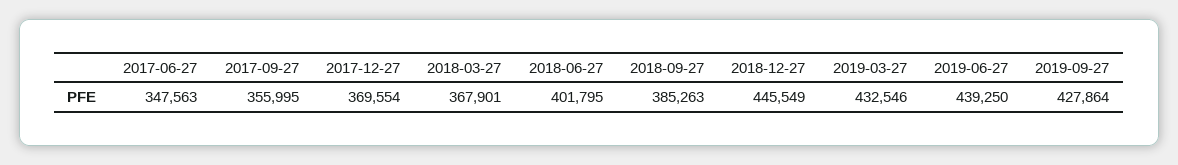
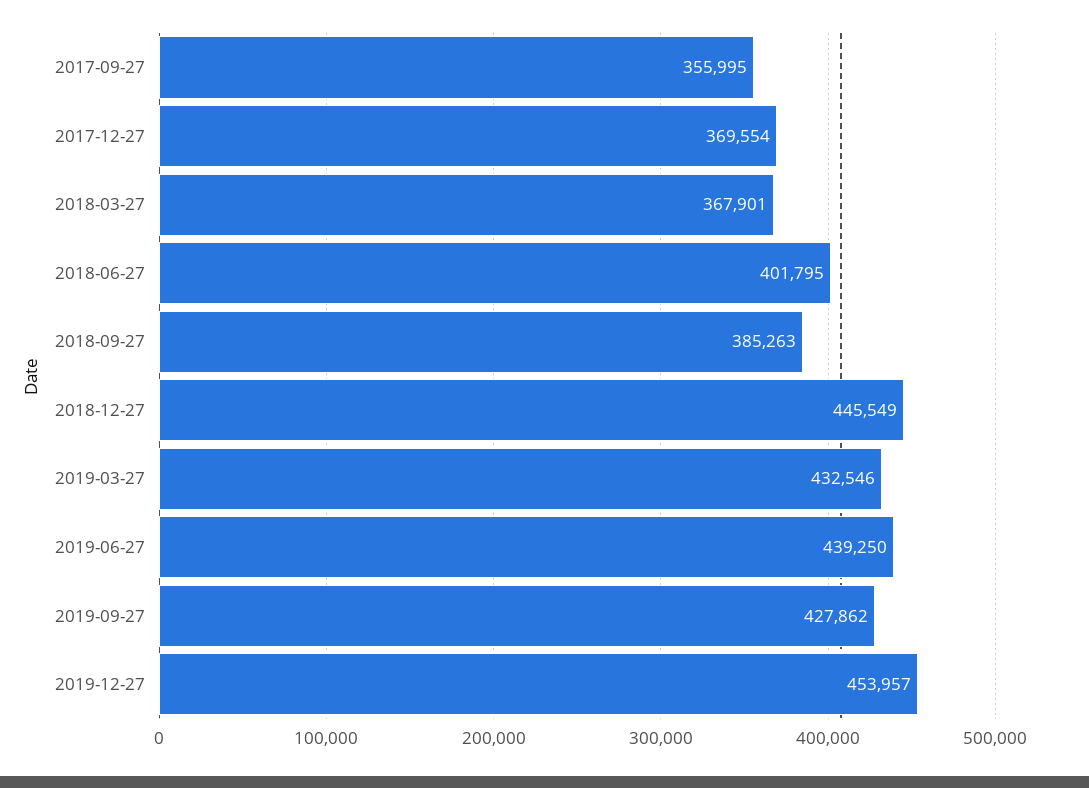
2017-06-27: 347563 -> none
2019-09-27: 427864 -> 427862
2019-12-27: none -> 453957

